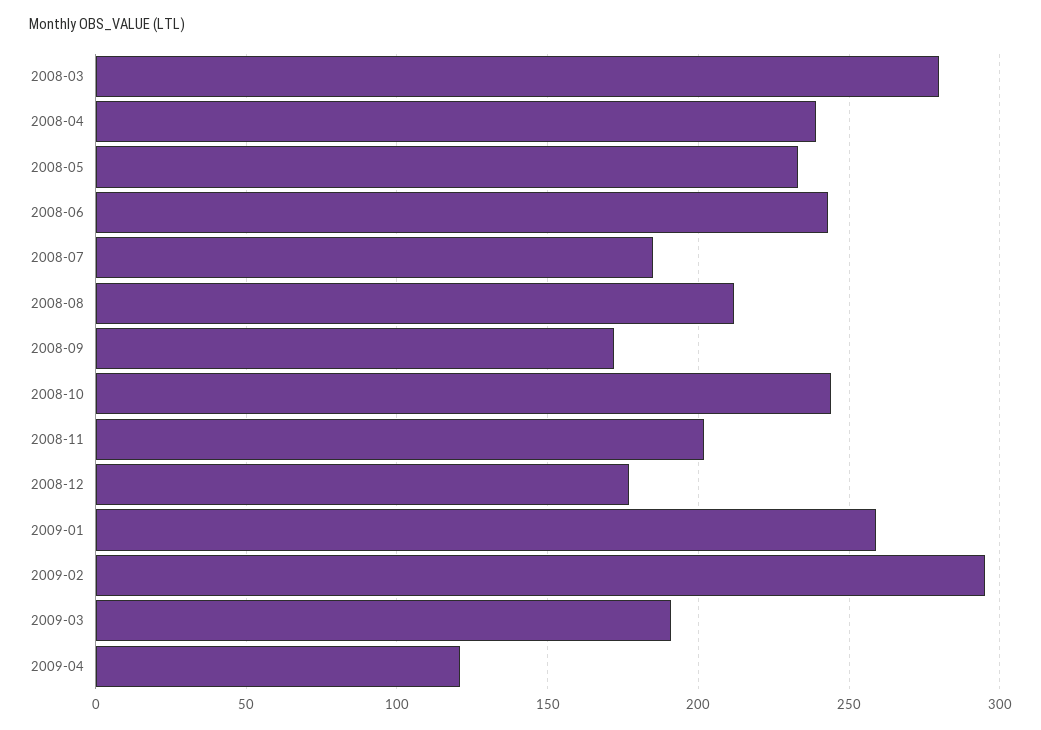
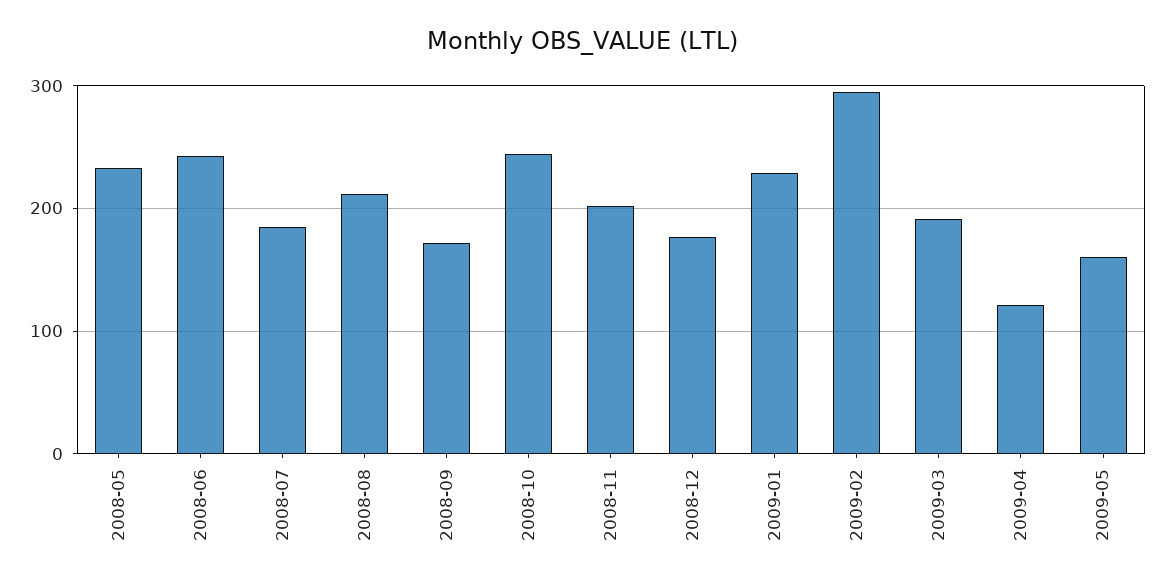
2008-03: 280 -> none
2008-04: 240 -> none
2009-01: 260 -> 230
2009-05: none -> 160

